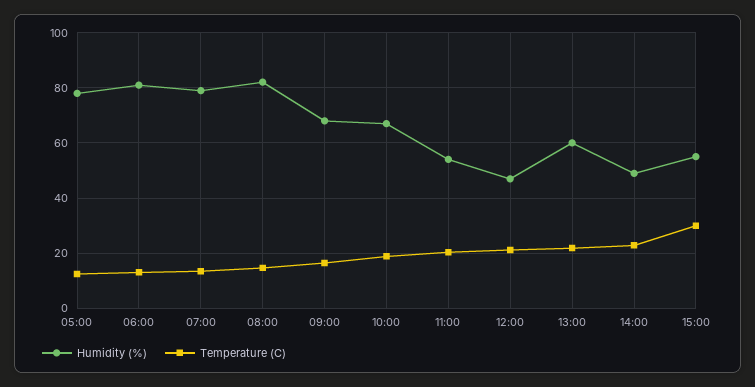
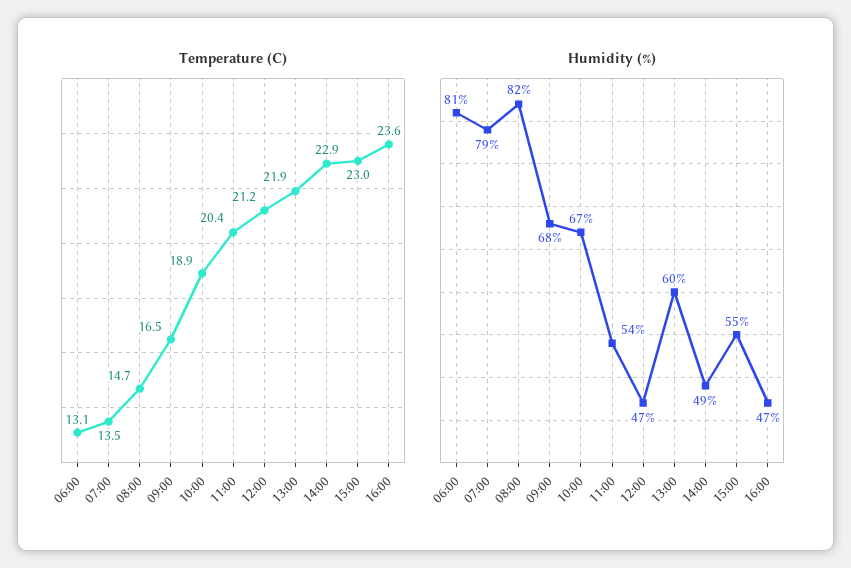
Humidity (%), 05:00: 77.5 -> none
Temperature (C), 05:00: 12.5 -> none
Temperature (C), 15:00: 30 -> 23
Temperature (C), 16:00: none -> 23.6
Humidity (%), 16:00: none -> 47

